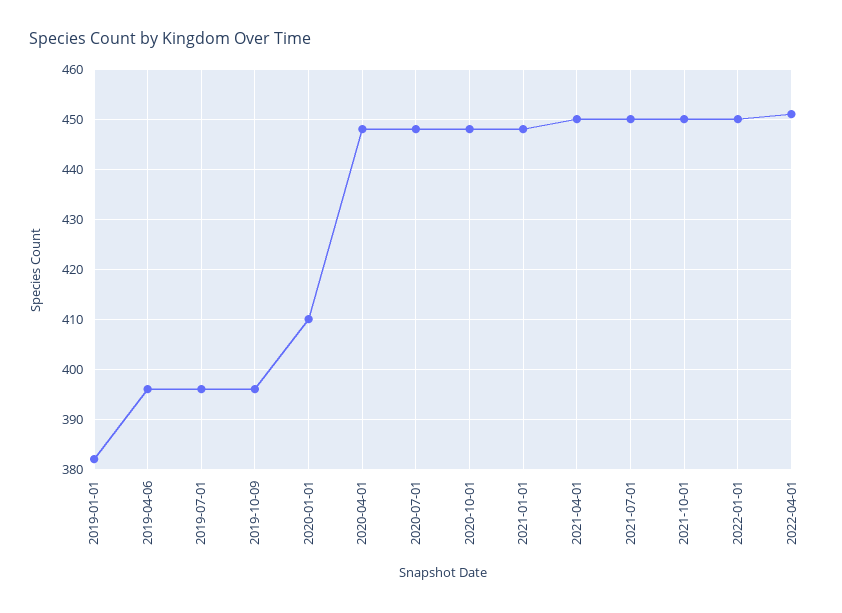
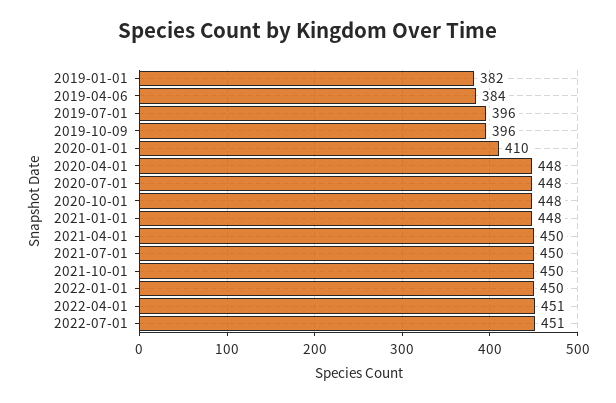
2019-04-06: 395 -> 384
2022-07-01: none -> 451

